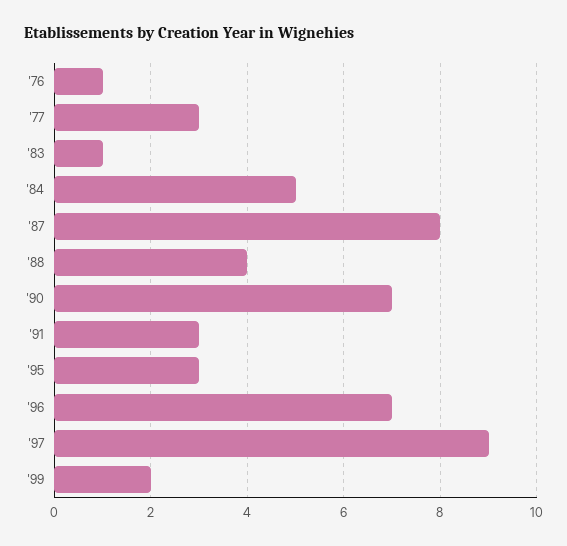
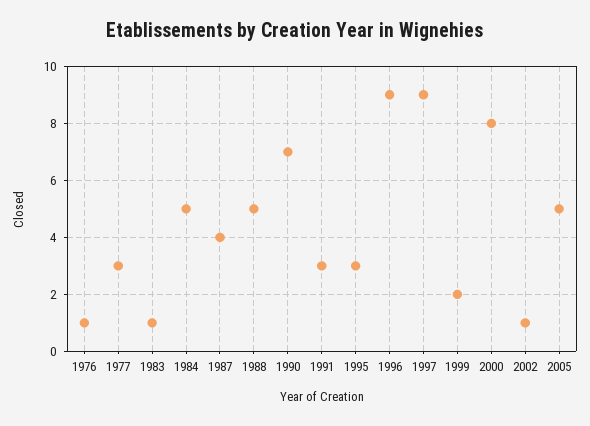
'87: 8 -> 4
'88: 4 -> 5
'96: 7 -> 9
2000: none -> 8
2002: none -> 1
2005: none -> 5

